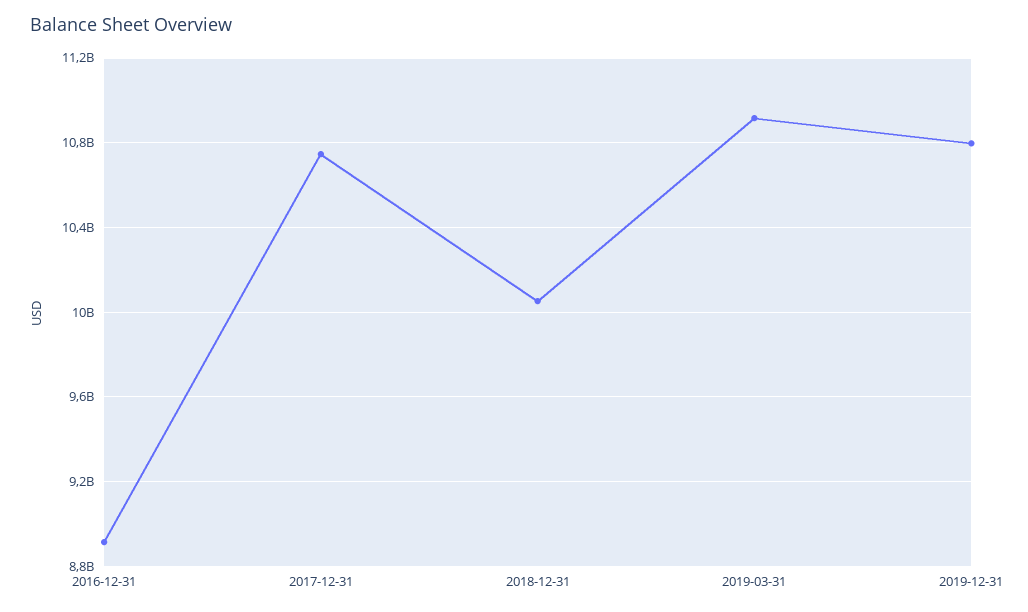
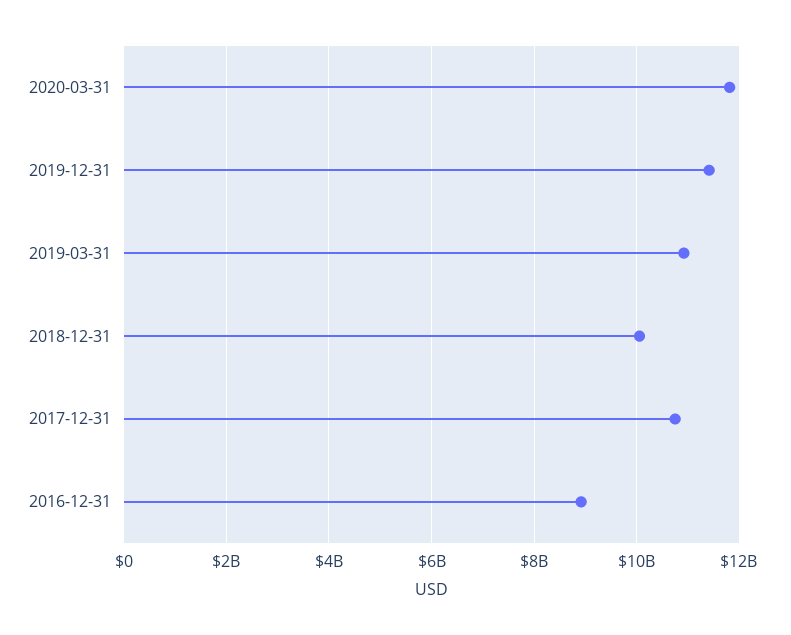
2019-12-31: 10800000000 -> 11400000000
2020-03-31: none -> 11800000000

